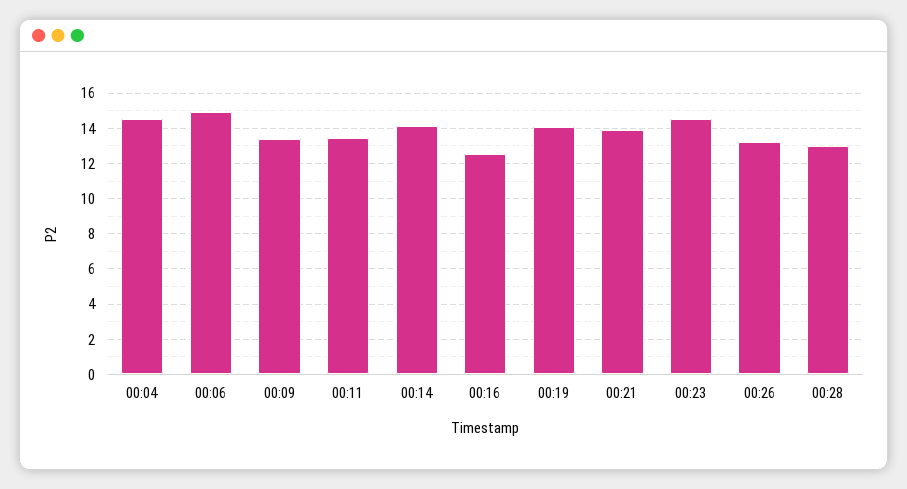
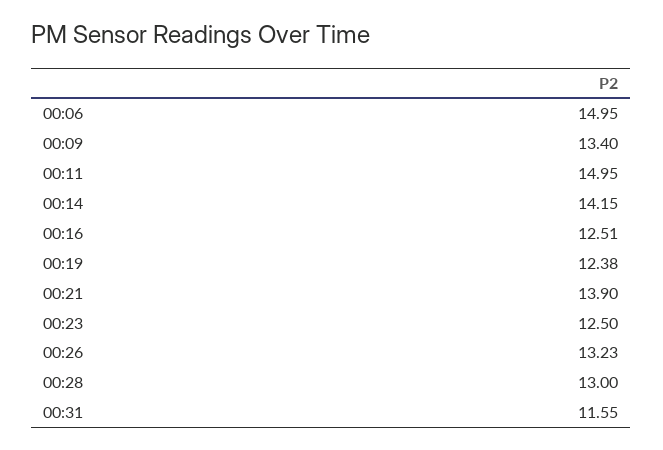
00:04: 14.5 -> none
00:11: 13.5 -> 14.95
00:19: 14 -> 12.38
00:23: 14.5 -> 12.5
00:31: none -> 11.55

